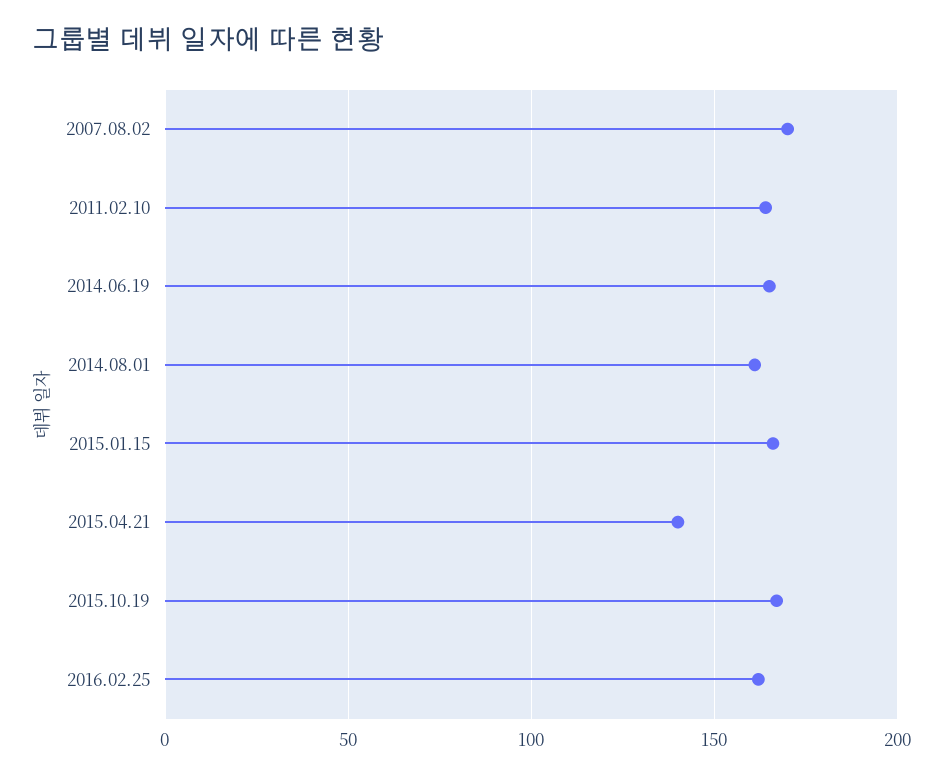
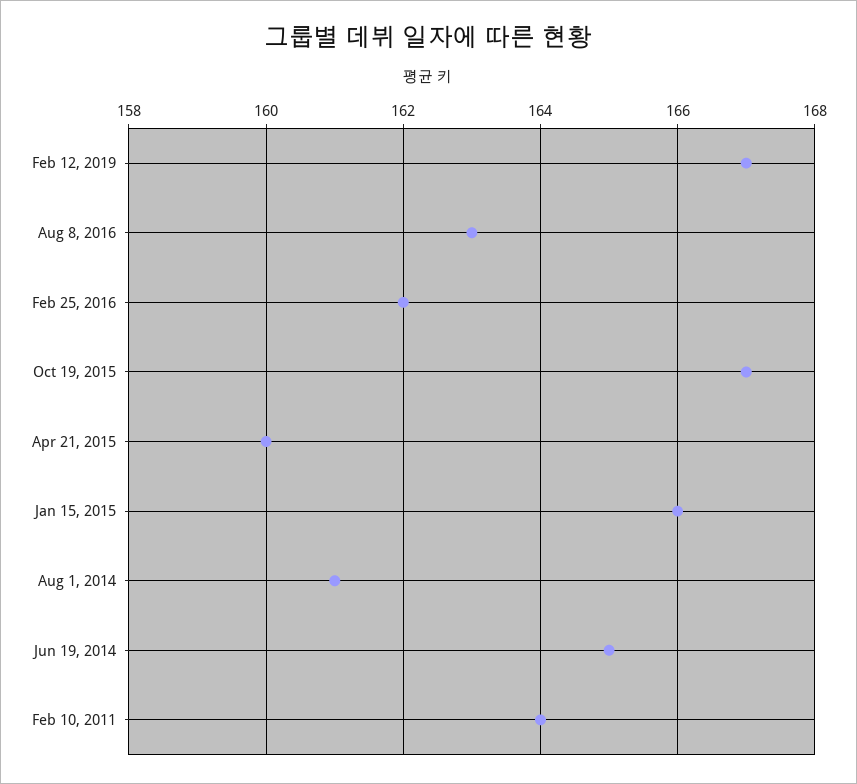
2007.08.02: 170 -> none
2015.04.21: 140 -> 160
Feb 12, 2019: none -> 167
Aug 8, 2016: none -> 163

